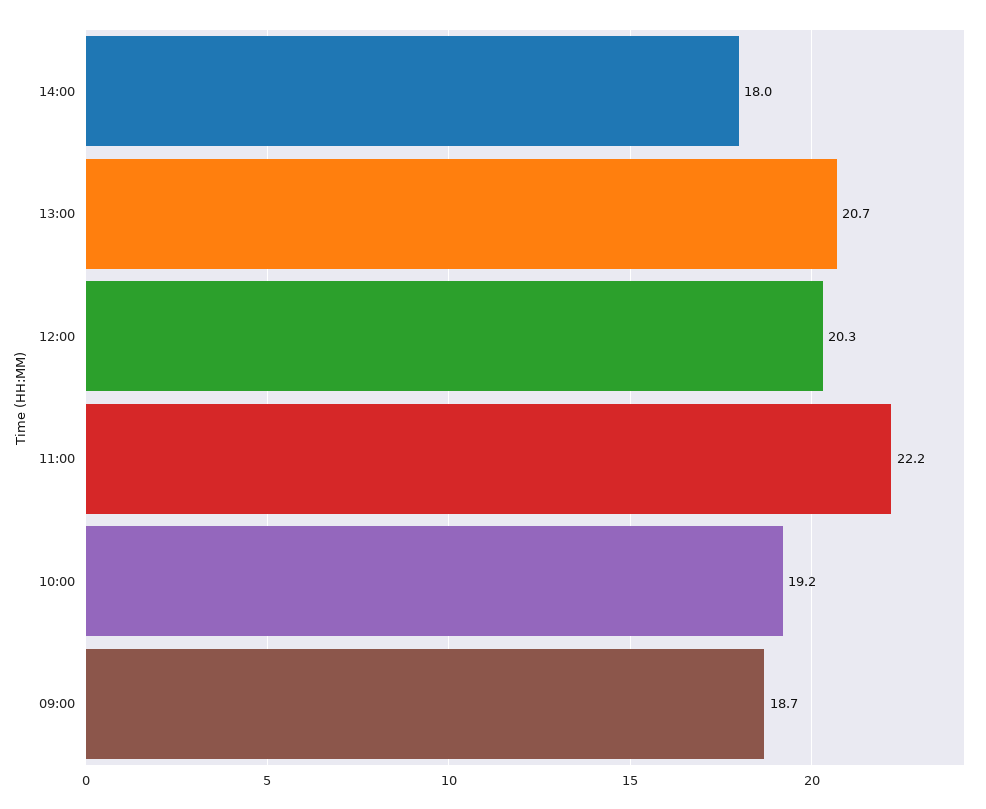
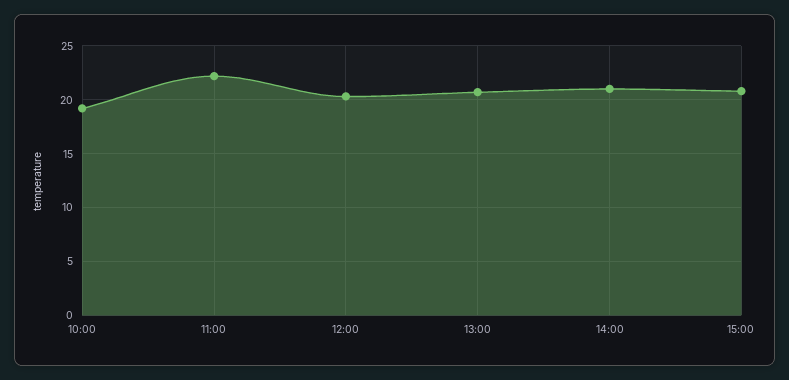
14:00: 18 -> 21
09:00: 18.7 -> none
15:00: none -> 21

